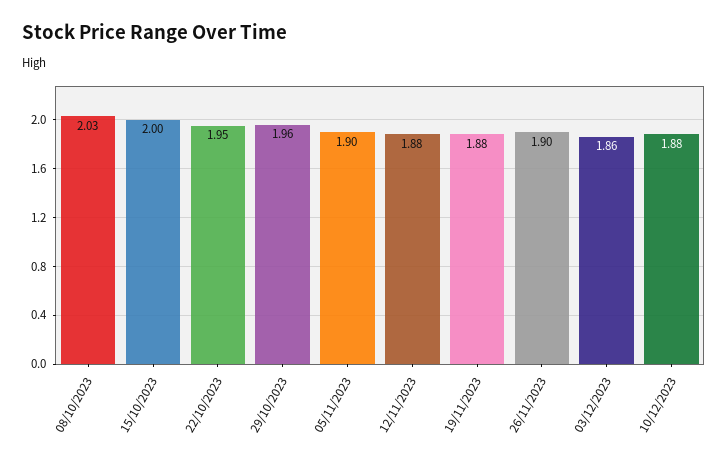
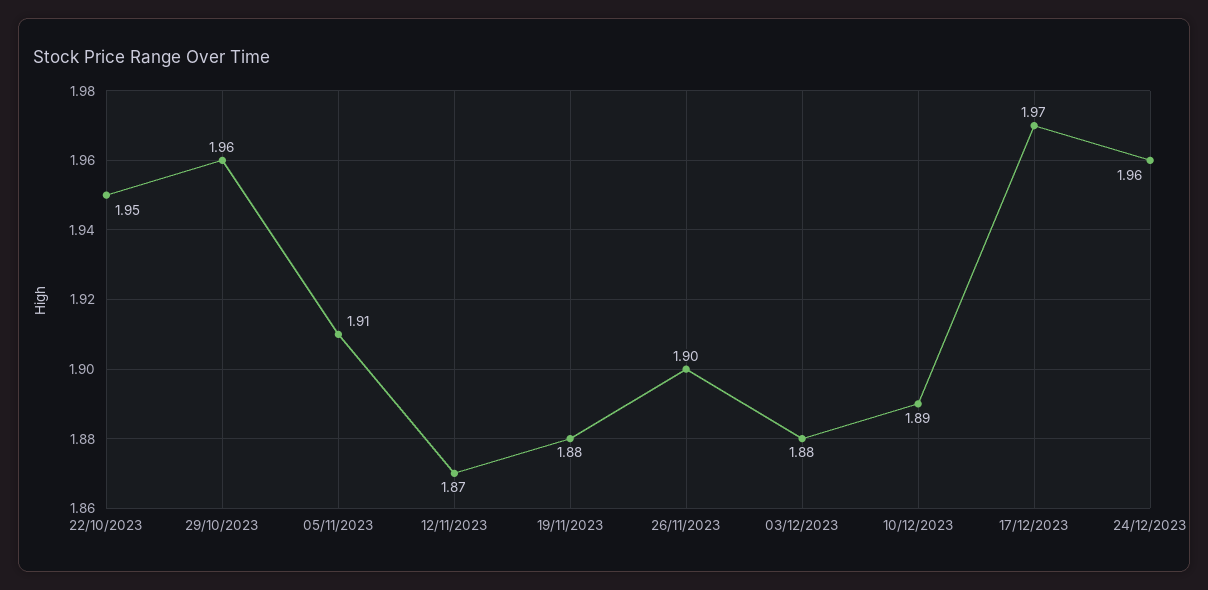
08/10/2023: 2.03 -> none
15/10/2023: 2 -> none
05/11/2023: 1.9 -> 1.91
12/11/2023: 1.88 -> 1.87
03/12/2023: 1.86 -> 1.88
10/12/2023: 1.88 -> 1.89
17/12/2023: none -> 1.97
24/12/2023: none -> 1.96

